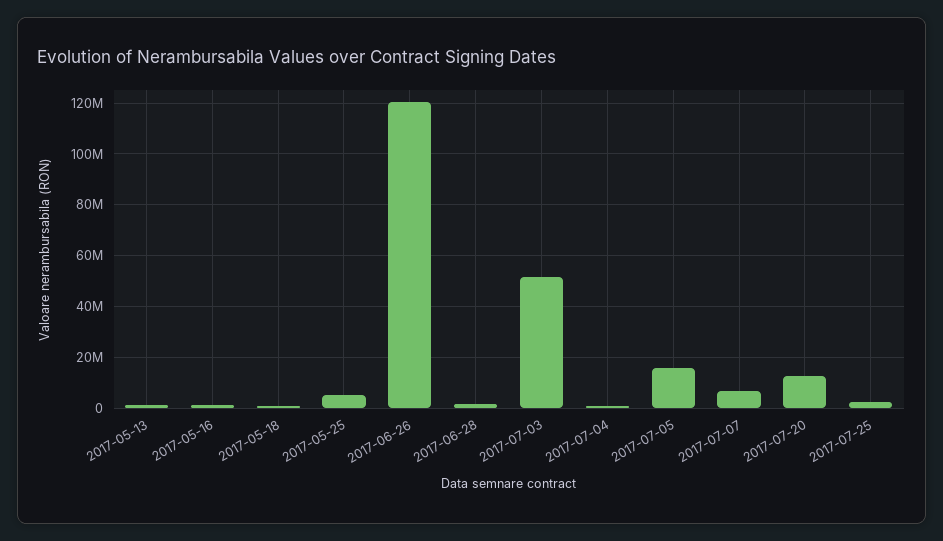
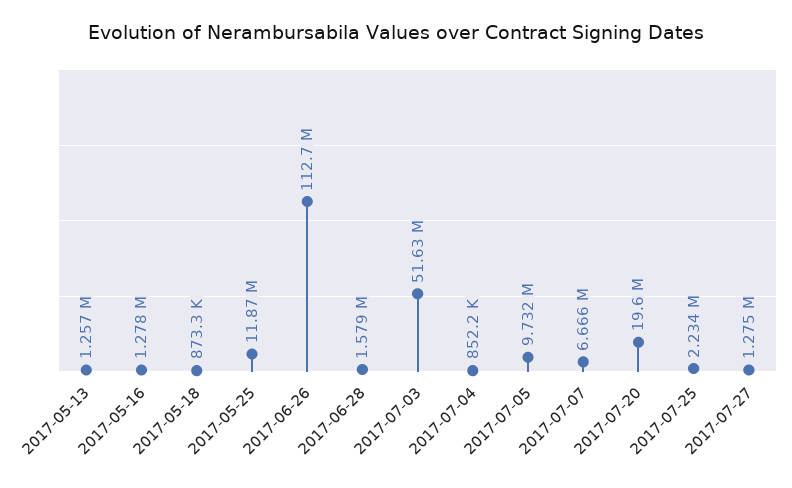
2017-05-25: 5000000 -> 11870000
2017-06-26: 120000000 -> 112700000
2017-07-05: 15000000 -> 9732000
2017-07-20: 12500000 -> 19600000
2017-07-27: none -> 1275000

